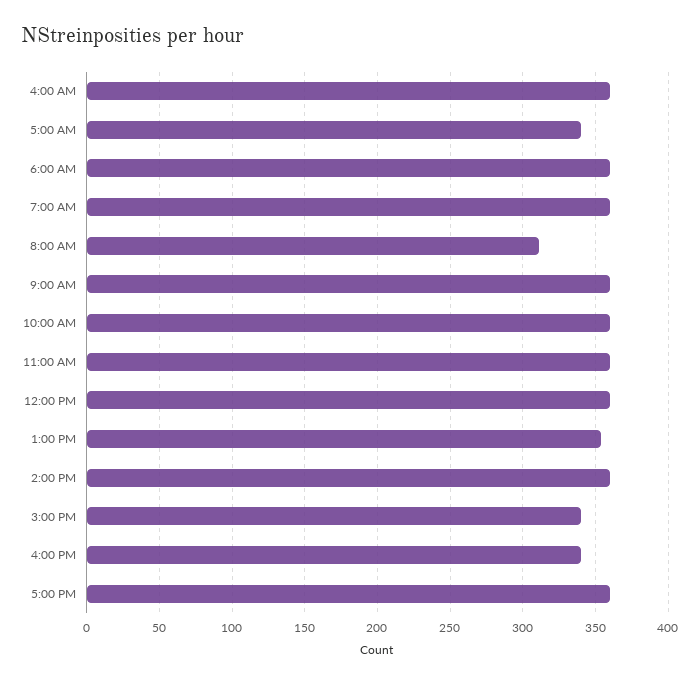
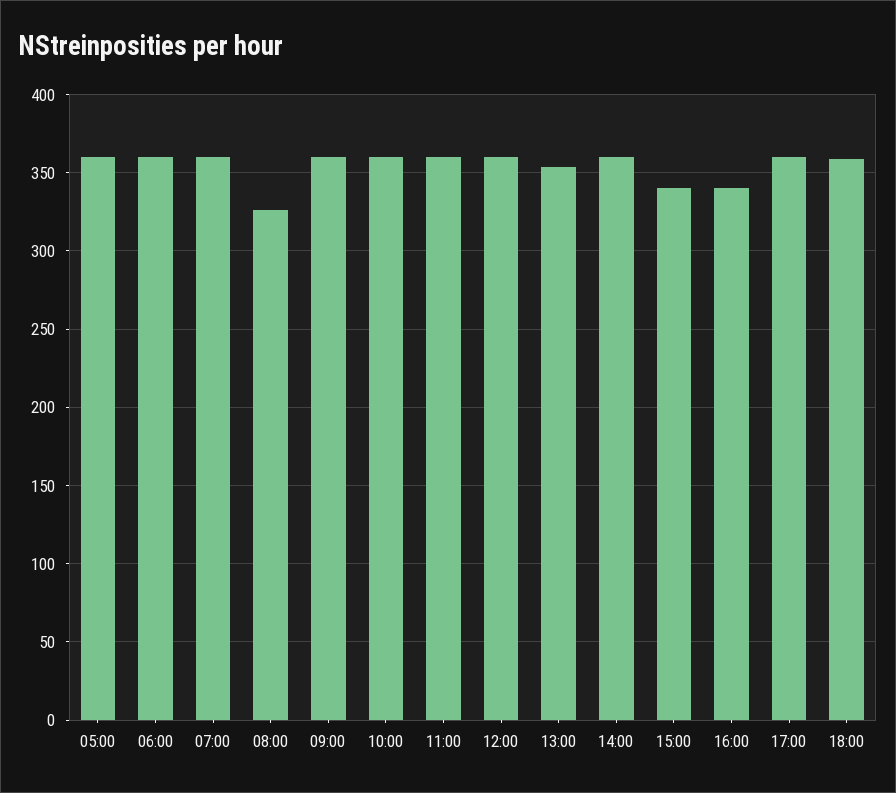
4:00 AM: 360 -> none
5:00 AM: 340 -> 360
8:00 AM: 310 -> 325
18:00: none -> 360

